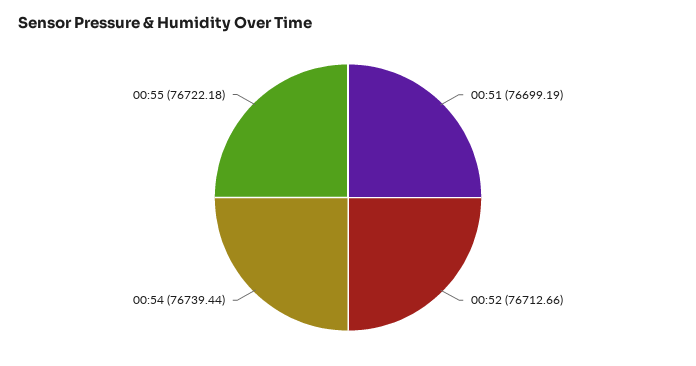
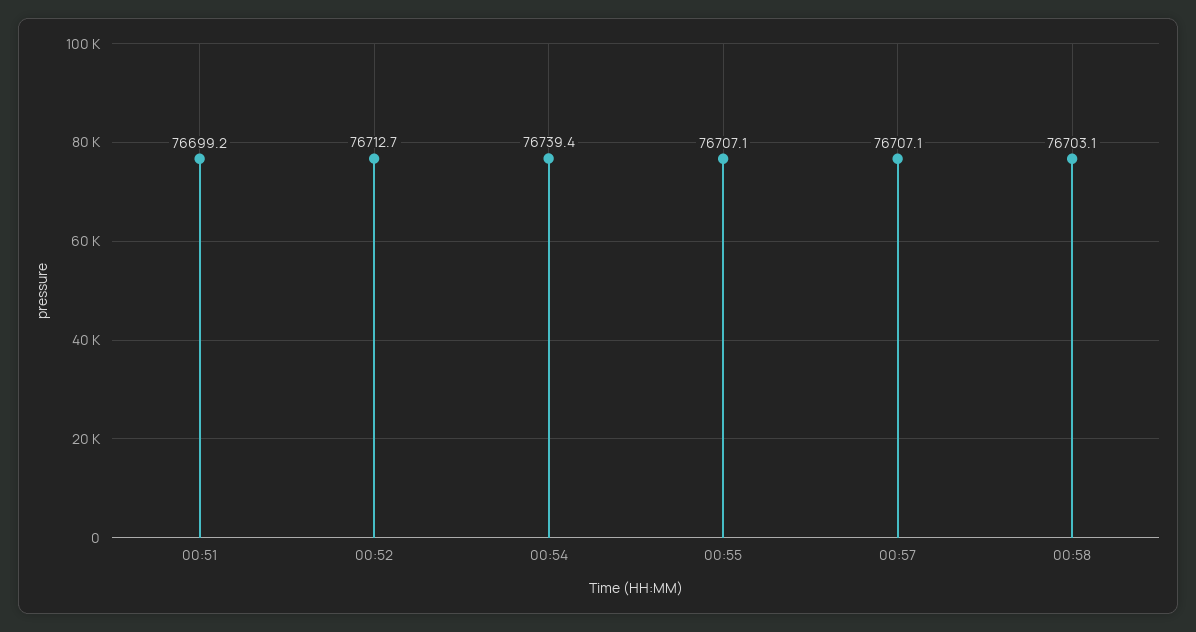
00:55: 76722.18 -> 76707.1
00:57: none -> 76707.1
00:58: none -> 76703.1

